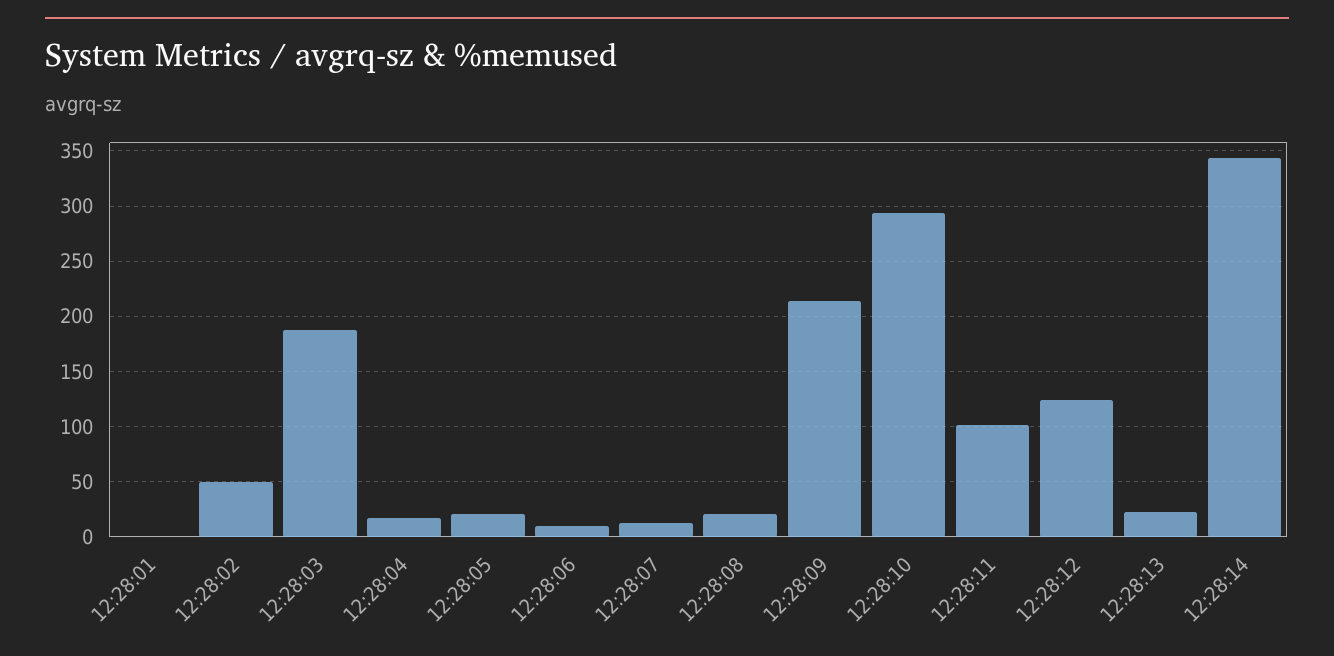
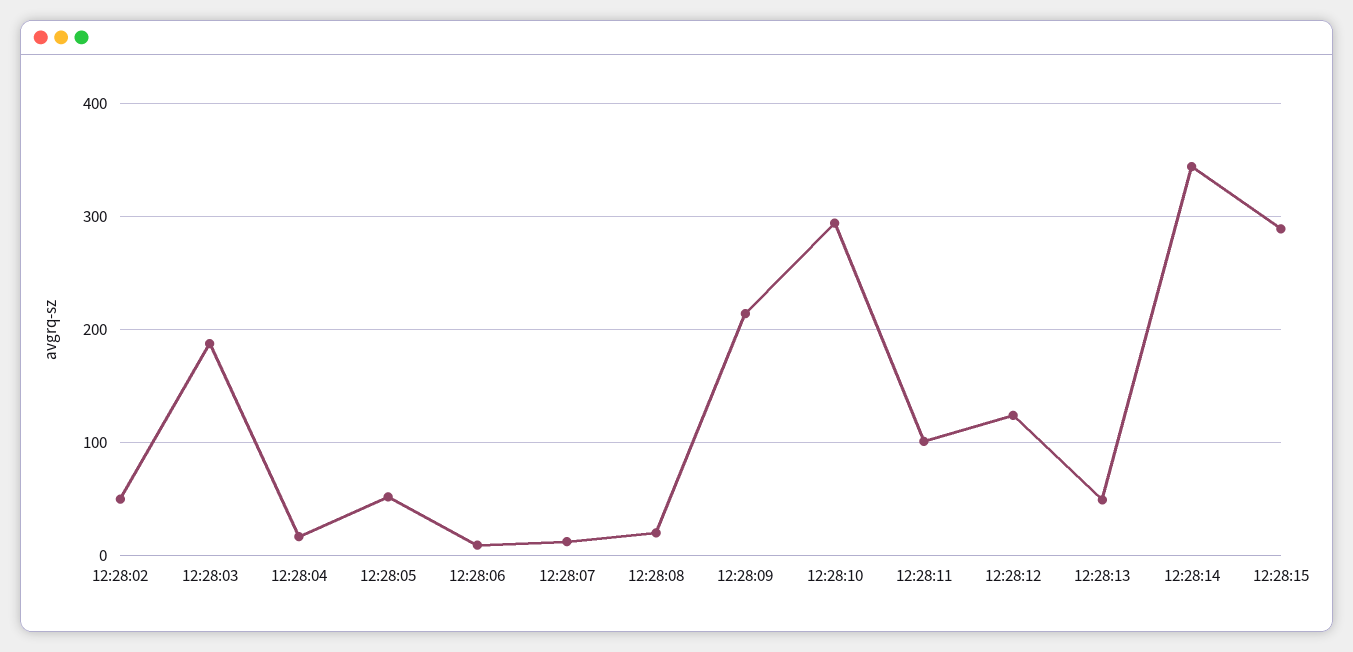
12:28:01: 0 -> none
12:28:05: 20 -> 50
12:28:13: 20 -> 50
12:28:15: none -> 290

